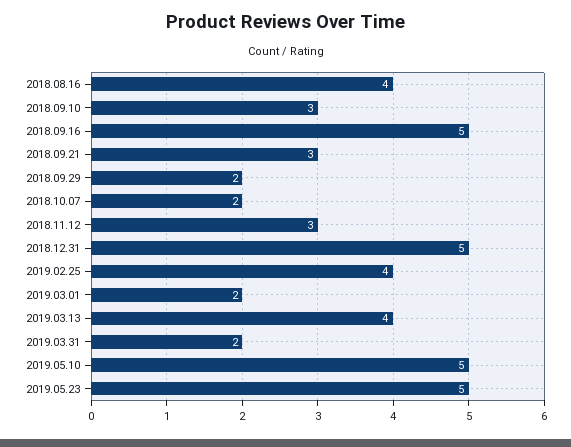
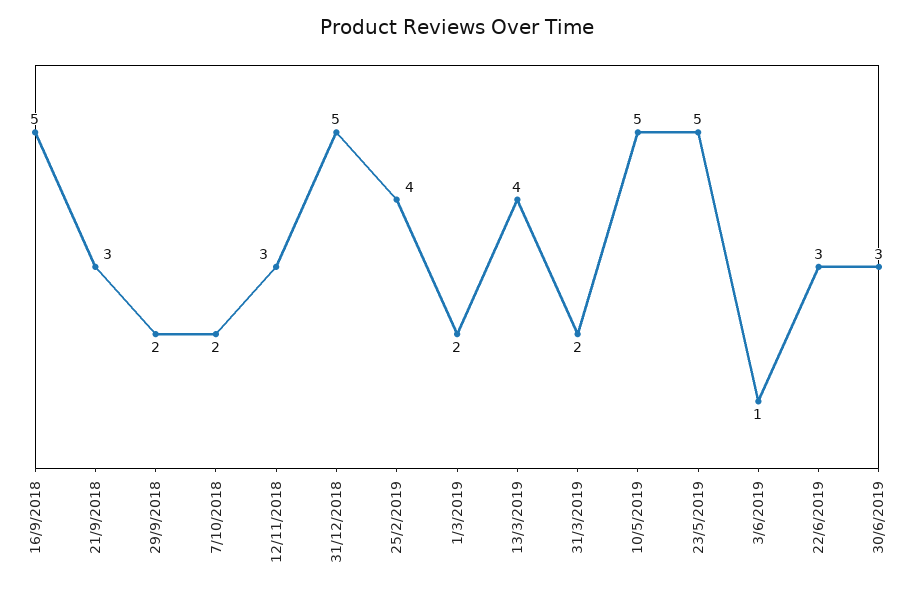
2018.08.16: 4 -> none
2018.09.10: 3 -> none
3/6/2019: none -> 1
22/6/2019: none -> 3
30/6/2019: none -> 3

